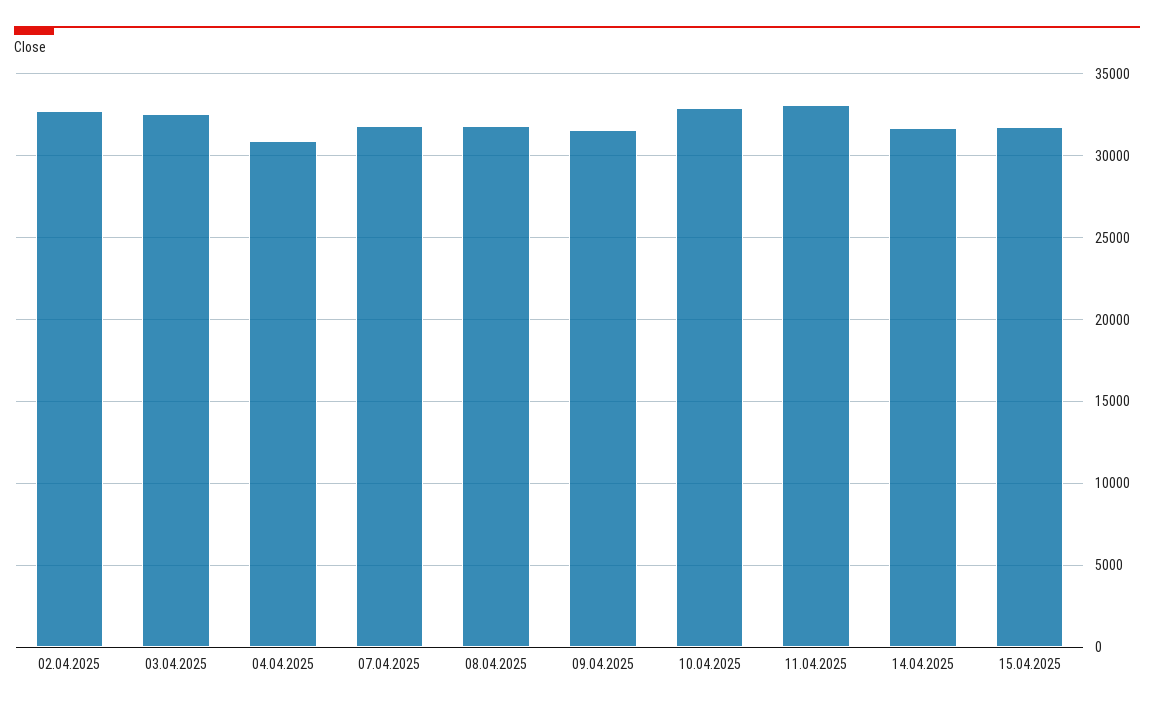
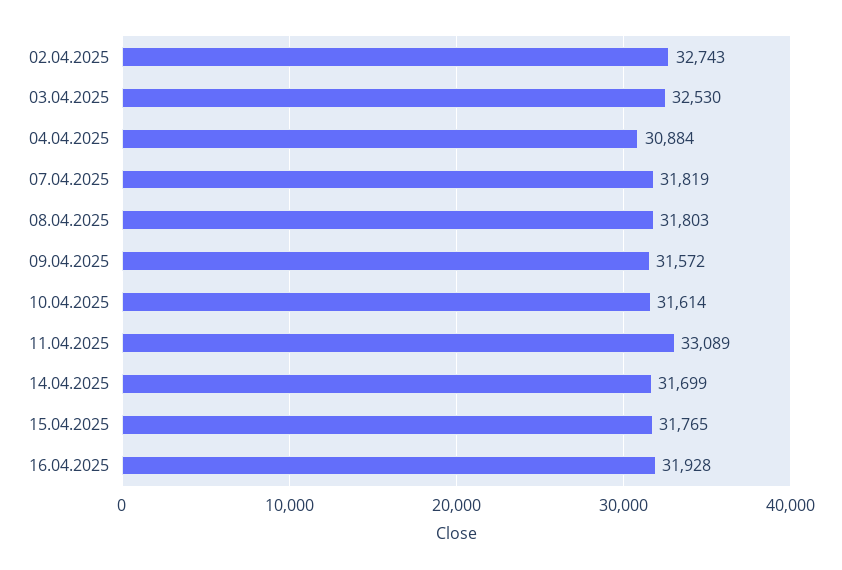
10.04.2025: 33000 -> 31614
16.04.2025: none -> 31928

